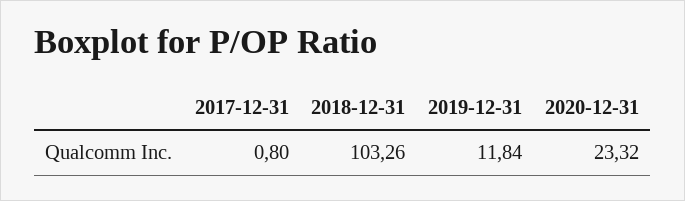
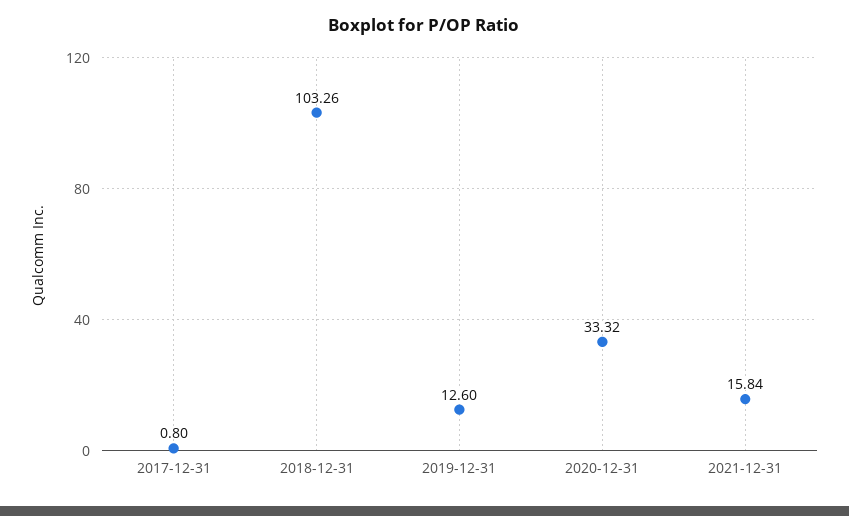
2019-12-31: 11.84 -> 12.6
2020-12-31: 23.32 -> 33.32
2021-12-31: none -> 15.84

